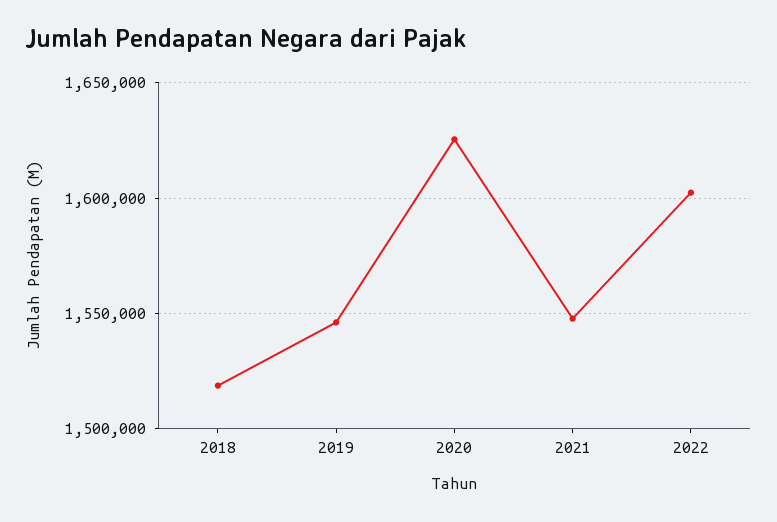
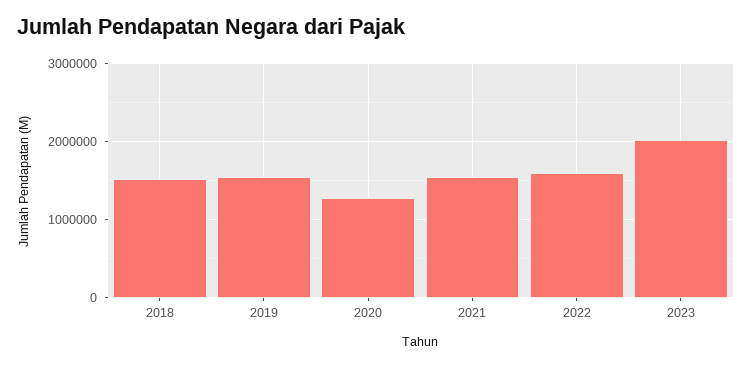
2020: 1625000 -> 1300000
2023: none -> 2000000

